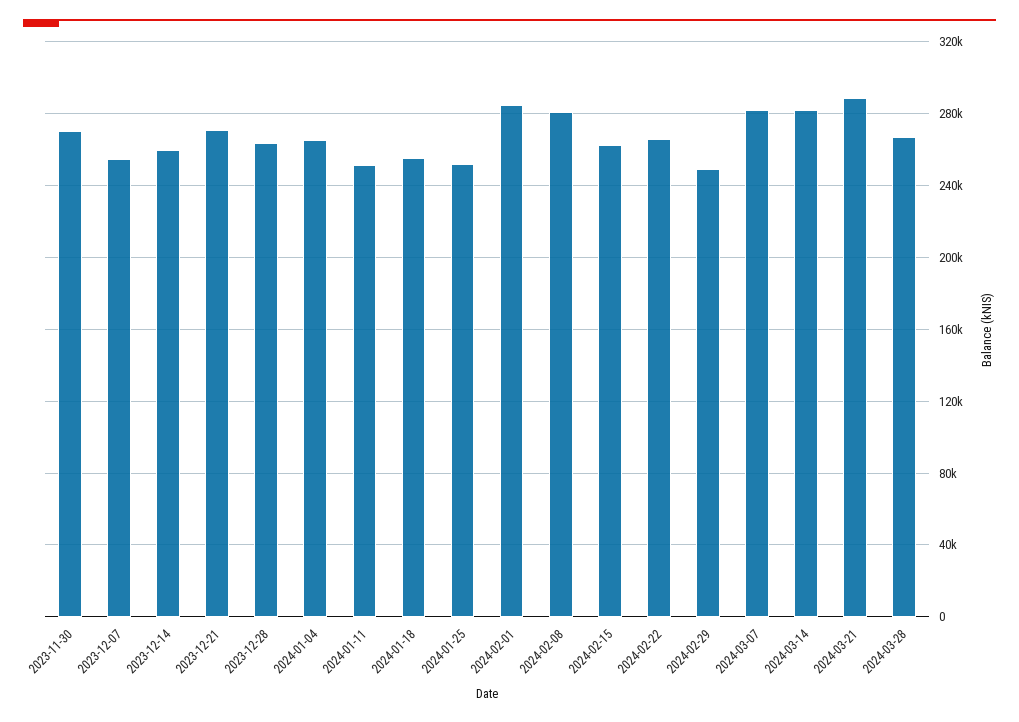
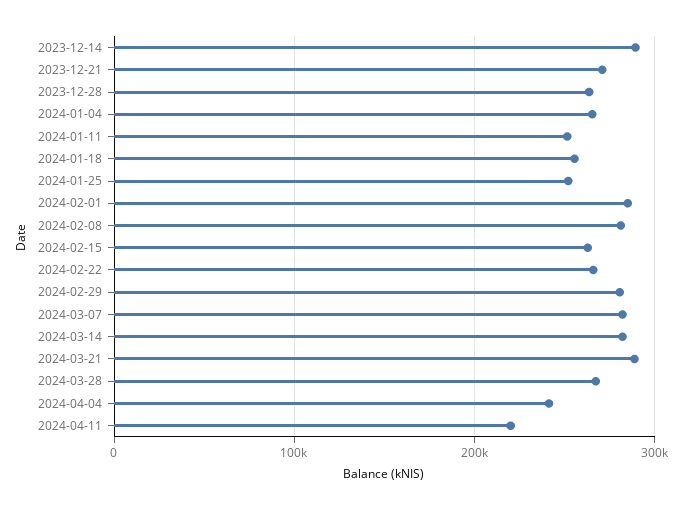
2023-11-30: 270000 -> none
2023-12-07: 255000 -> none
2023-12-14: 260000 -> 290000
2024-02-29: 250000 -> 280000
2024-04-04: none -> 240000
2024-04-11: none -> 220000

